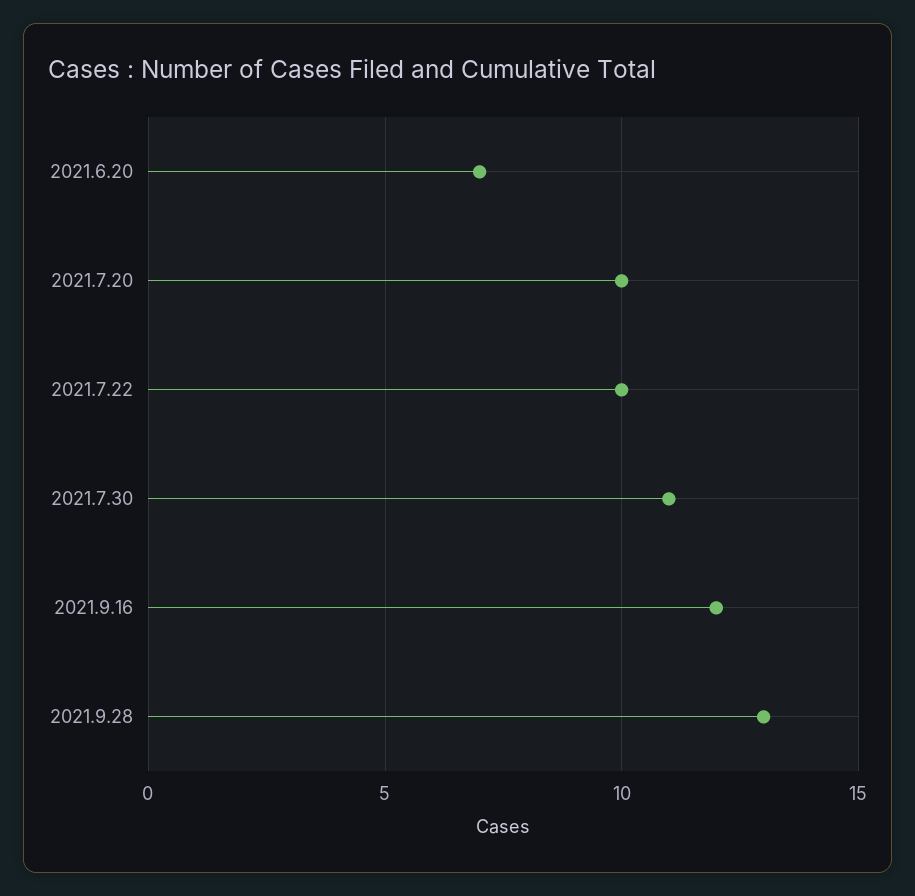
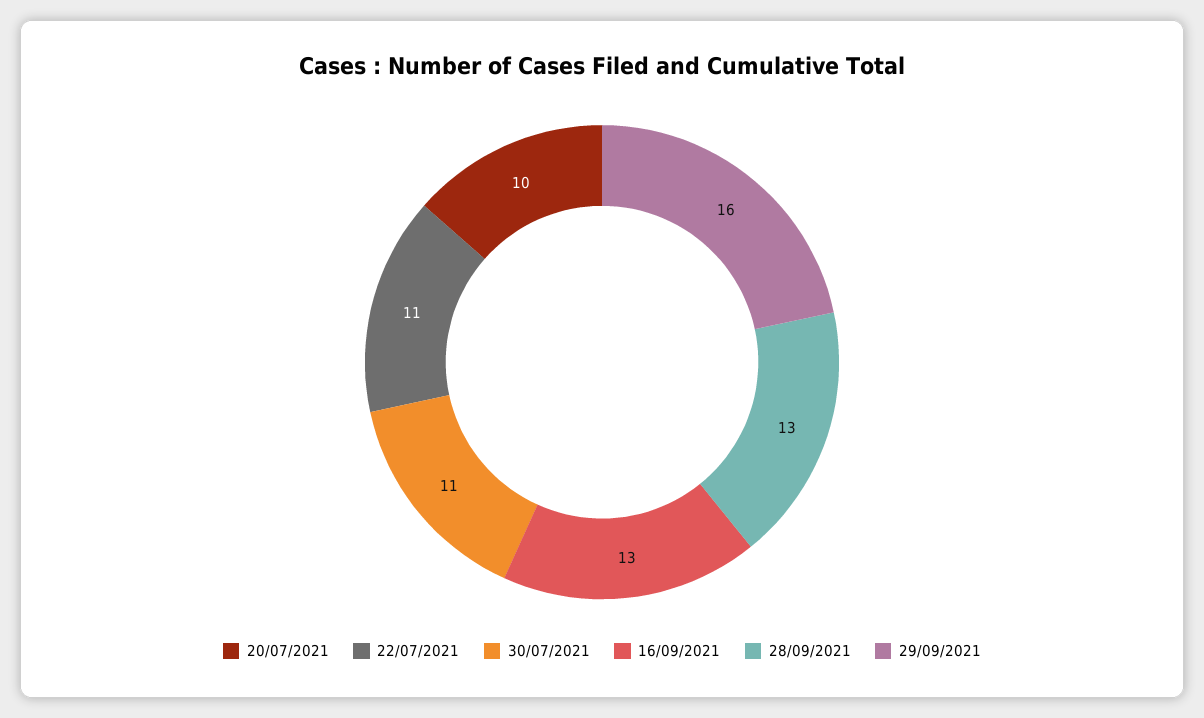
2021.6.20: 7 -> none
2021.7.22: 10 -> 11
2021.9.16: 12 -> 13
29/09/2021: none -> 16

